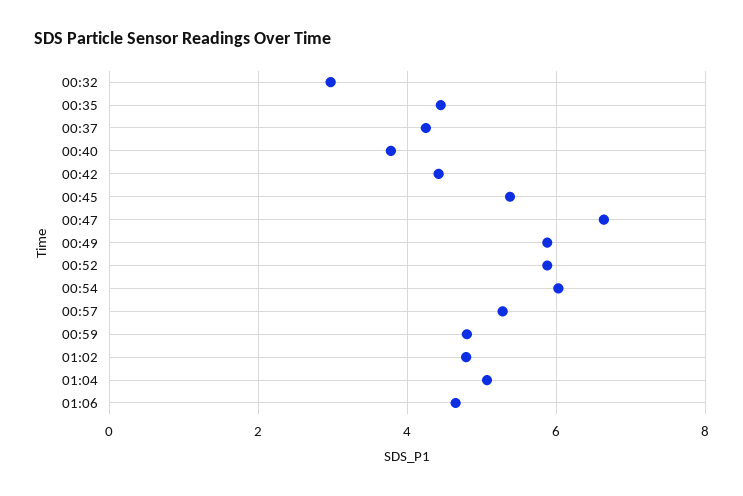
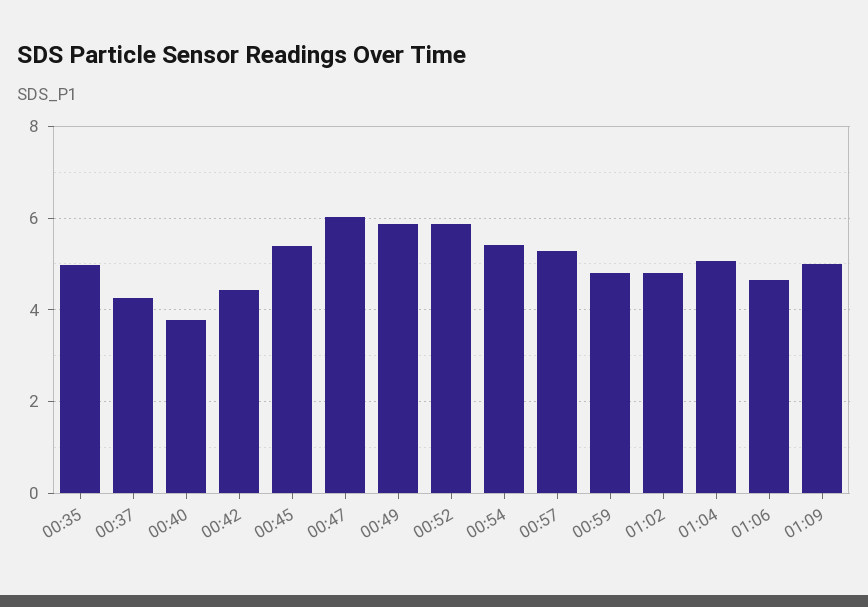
00:32: 3 -> none
00:35: 4.4 -> 5
00:47: 6.6 -> 6
00:54: 6 -> 5.4
01:09: none -> 5

